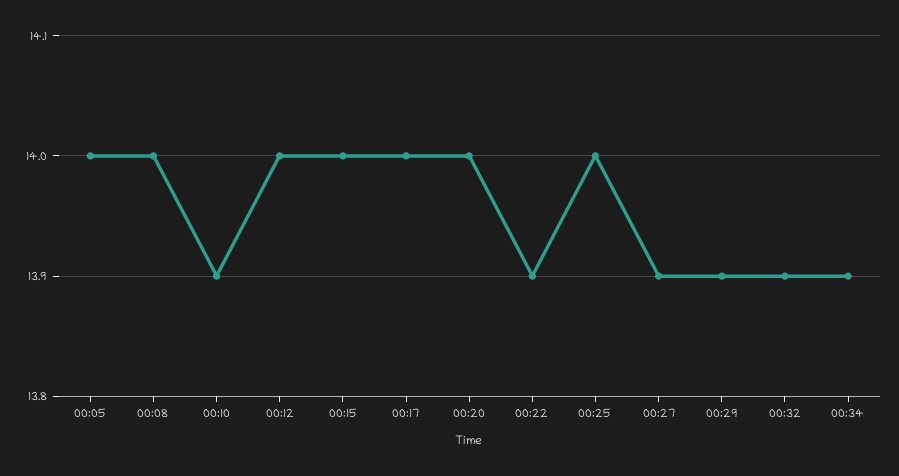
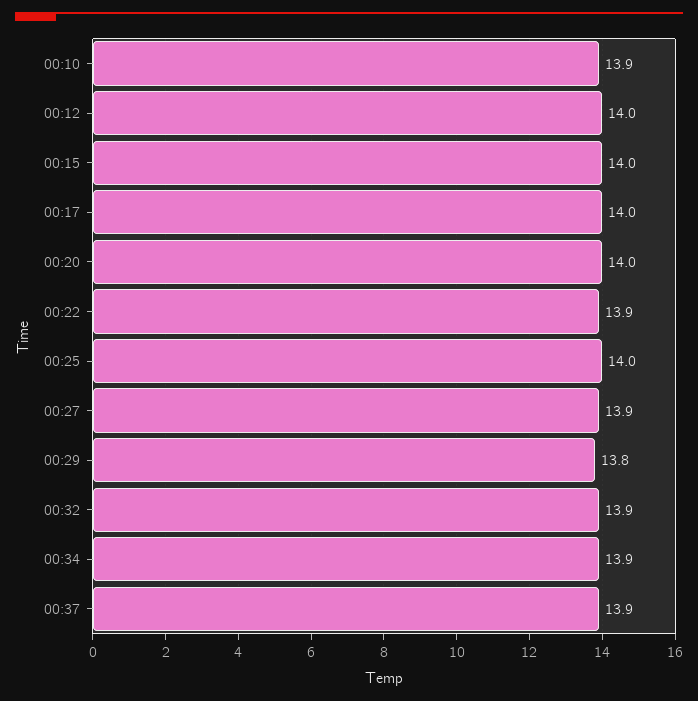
00:05: 14 -> none
00:08: 14 -> none
00:29: 13.9 -> 13.8
00:37: none -> 13.9

